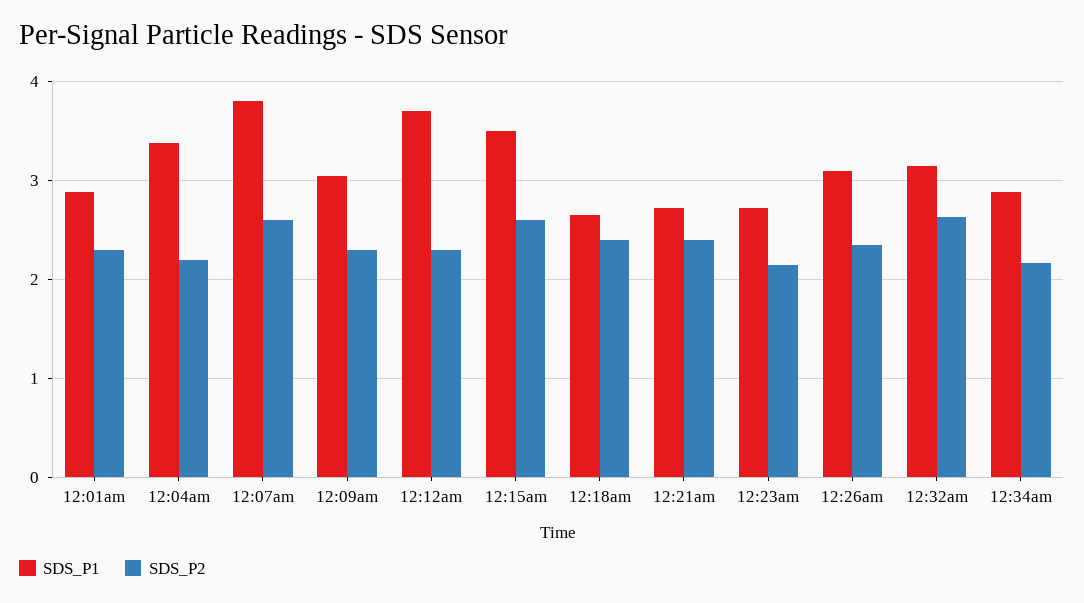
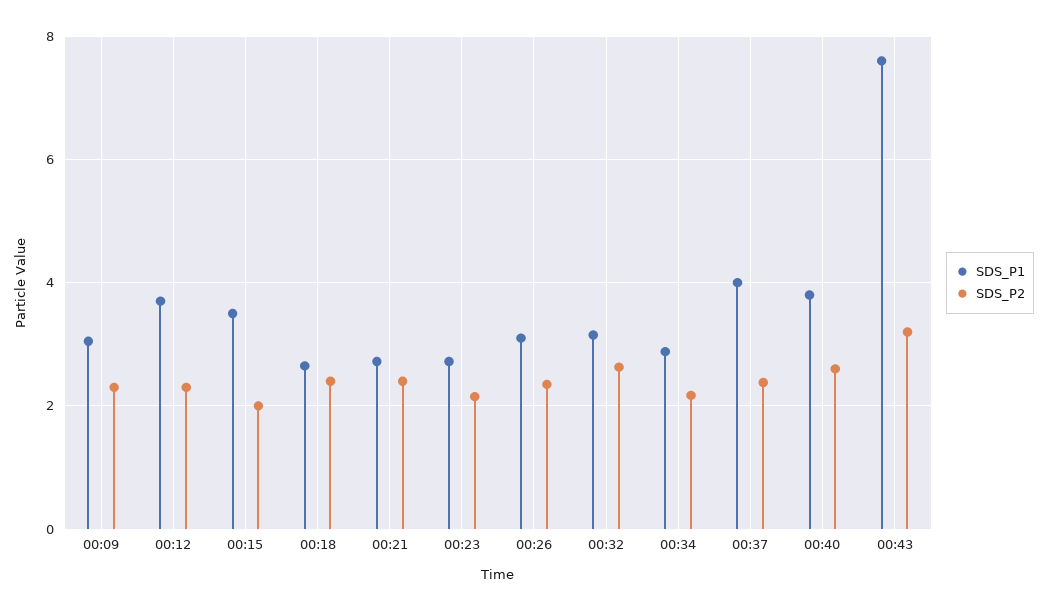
SDS_P1, 12:01am: 2.9 -> none
SDS_P2, 12:01am: 2.3 -> none
SDS_P1, 12:04am: 3.4 -> none
SDS_P2, 12:04am: 2.2 -> none
SDS_P1, 12:07am: 3.8 -> none
SDS_P2, 12:07am: 2.6 -> none
SDS_P2, 12:15am: 2.6 -> 2
SDS_P1, 00:37: none -> 4
SDS_P2, 00:37: none -> 2.4
SDS_P1, 00:40: none -> 3.8
SDS_P2, 00:40: none -> 2.6
SDS_P1, 00:43: none -> 7.6
SDS_P2, 00:43: none -> 3.2

